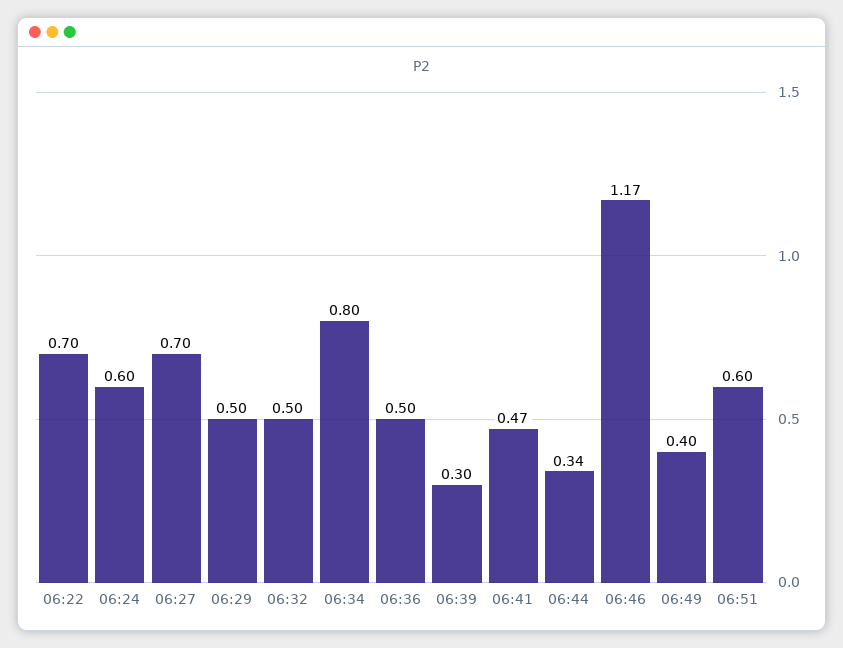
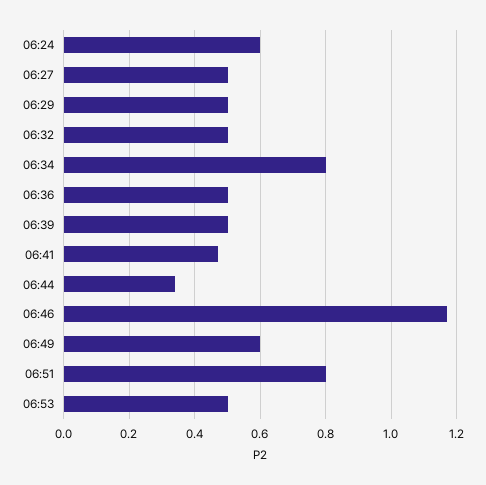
06:22: 0.7 -> none
06:27: 0.7 -> 0.5
06:39: 0.3 -> 0.5
06:49: 0.4 -> 0.6
06:51: 0.6 -> 0.8
06:53: none -> 0.5

